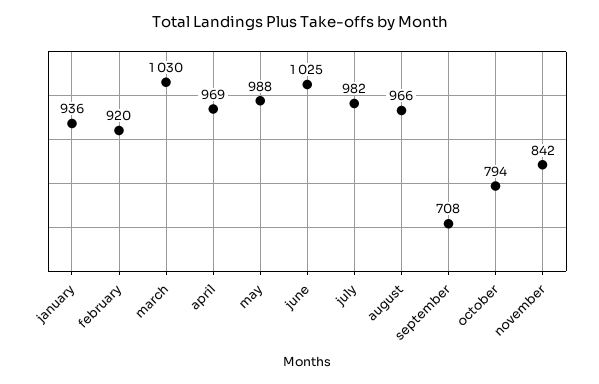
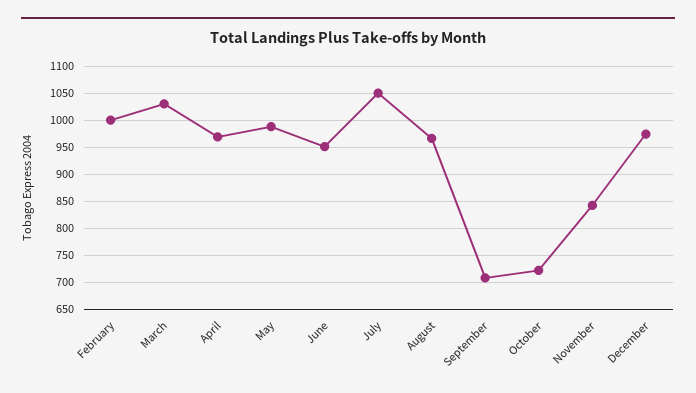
january: 936 -> none
february: 920 -> 1000
june: 1025 -> 950
july: 982 -> 1050
october: 794 -> 725
December: none -> 975

